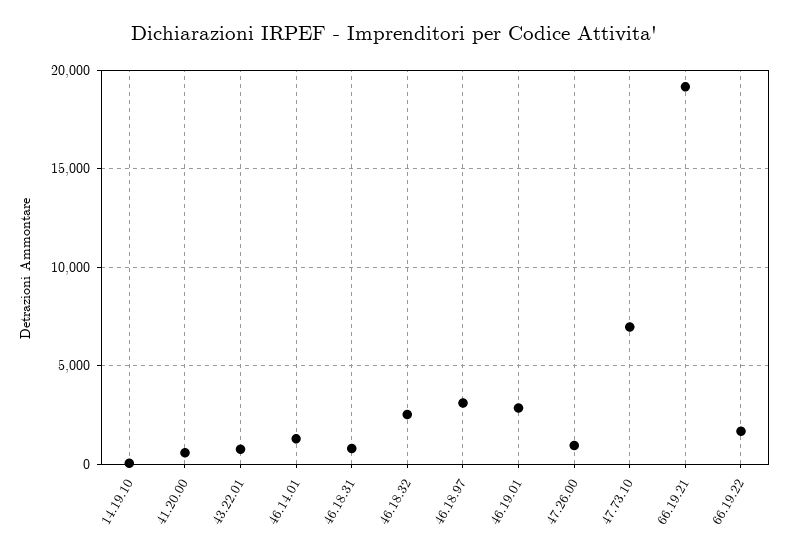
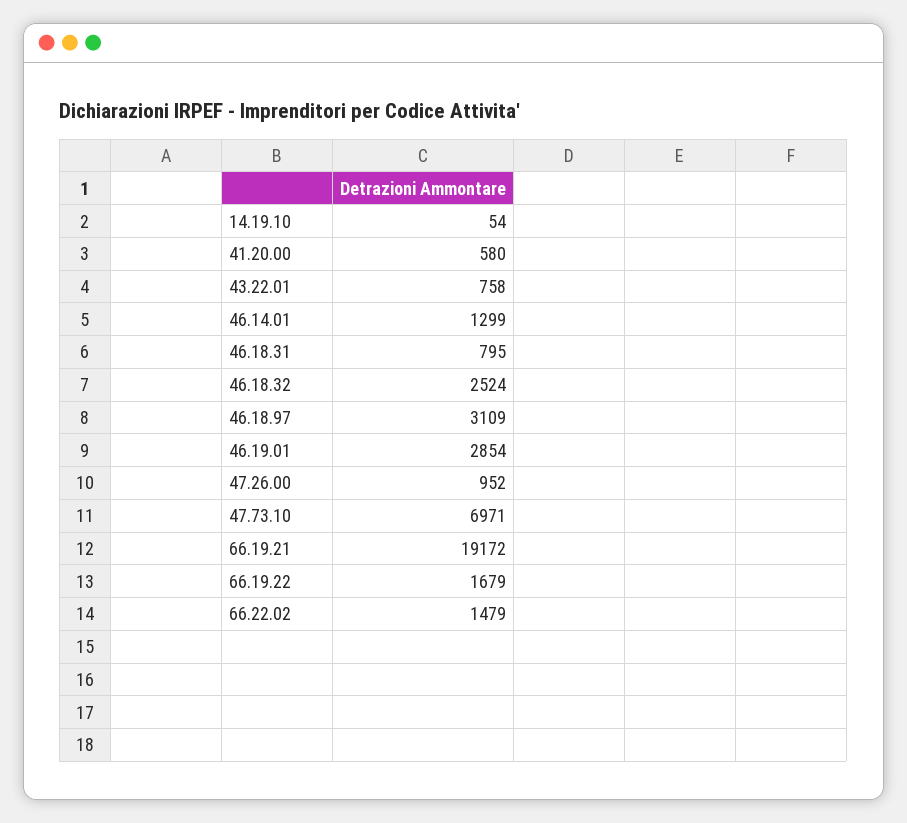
66.22.02: none -> 1479

